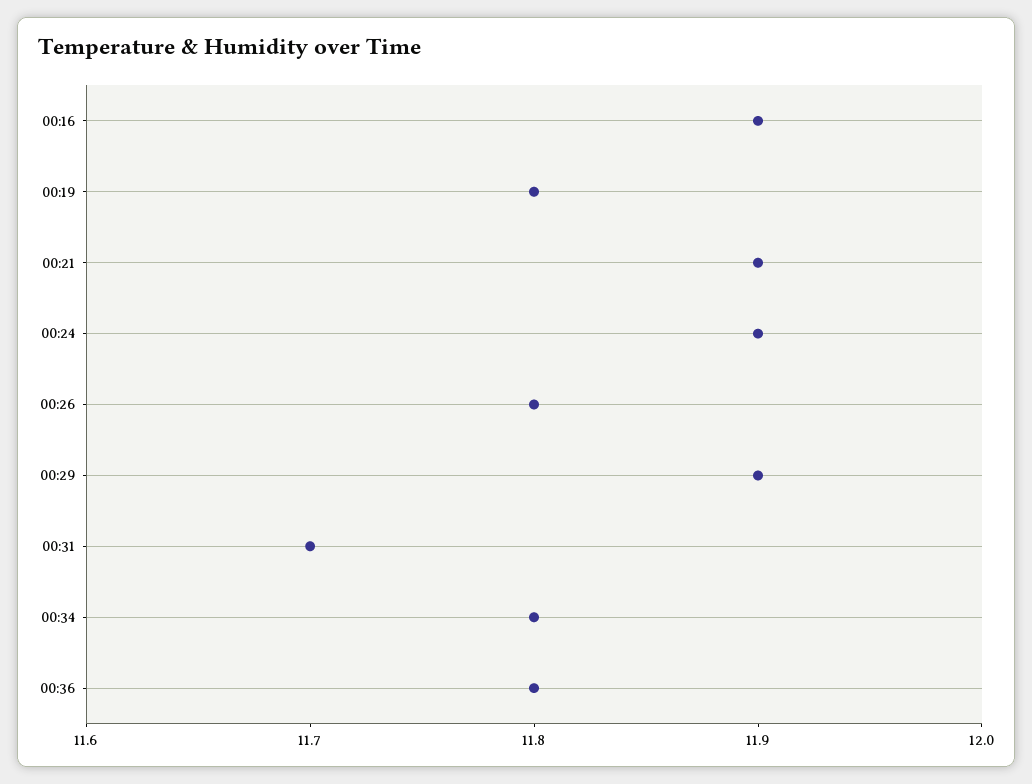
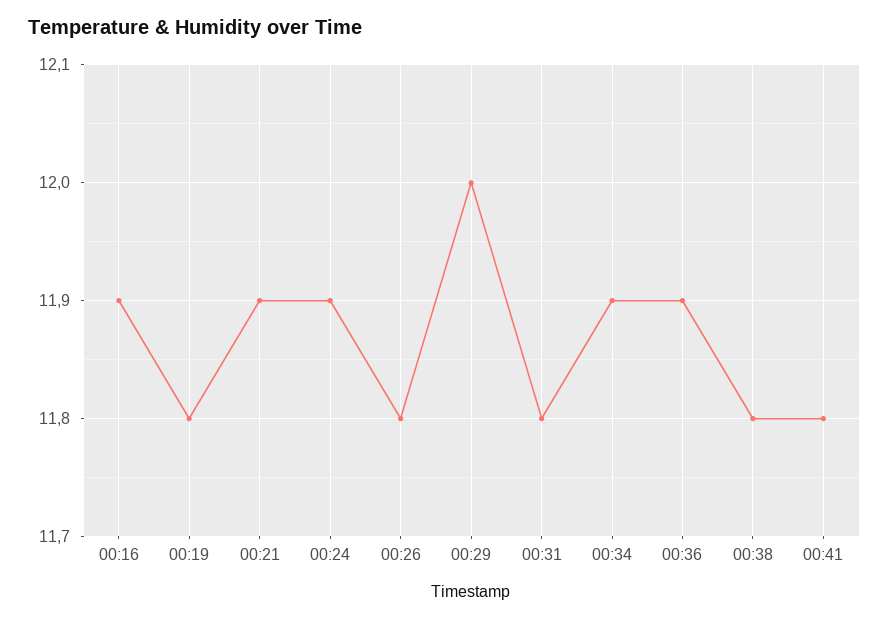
00:29: 11.9 -> 12
00:31: 11.7 -> 11.8
00:34: 11.8 -> 11.9
00:36: 11.8 -> 11.9
00:38: none -> 11.8
00:41: none -> 11.8

